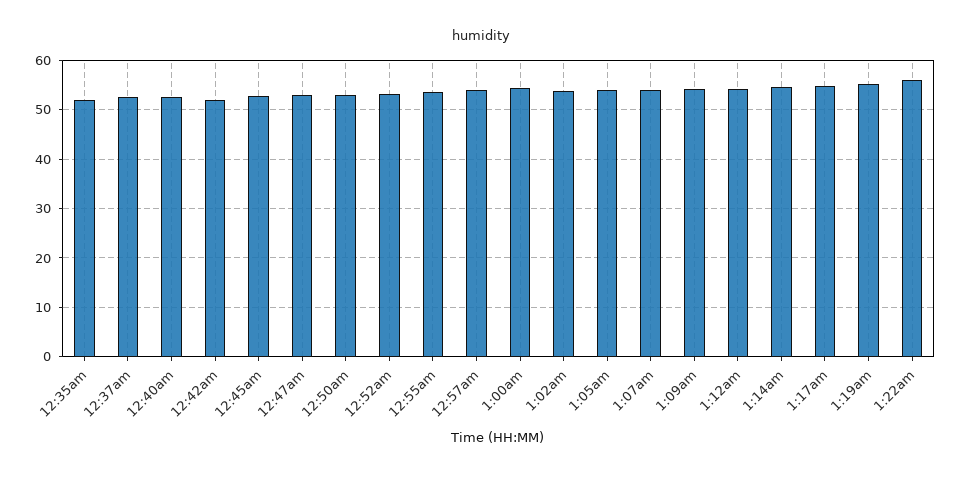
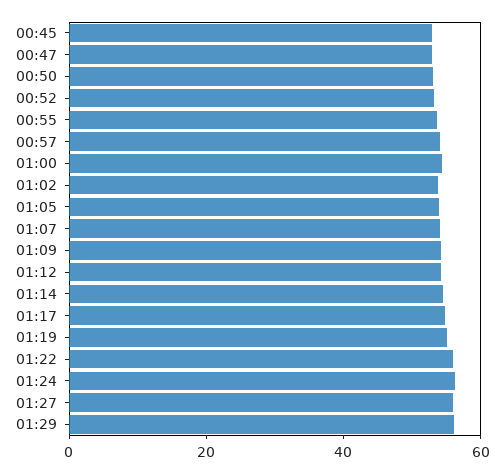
12:35am: 52 -> none
12:37am: 52 -> none
12:40am: 52 -> none
12:42am: 52 -> none
01:24: none -> 55
01:27: none -> 55
01:29: none -> 55

